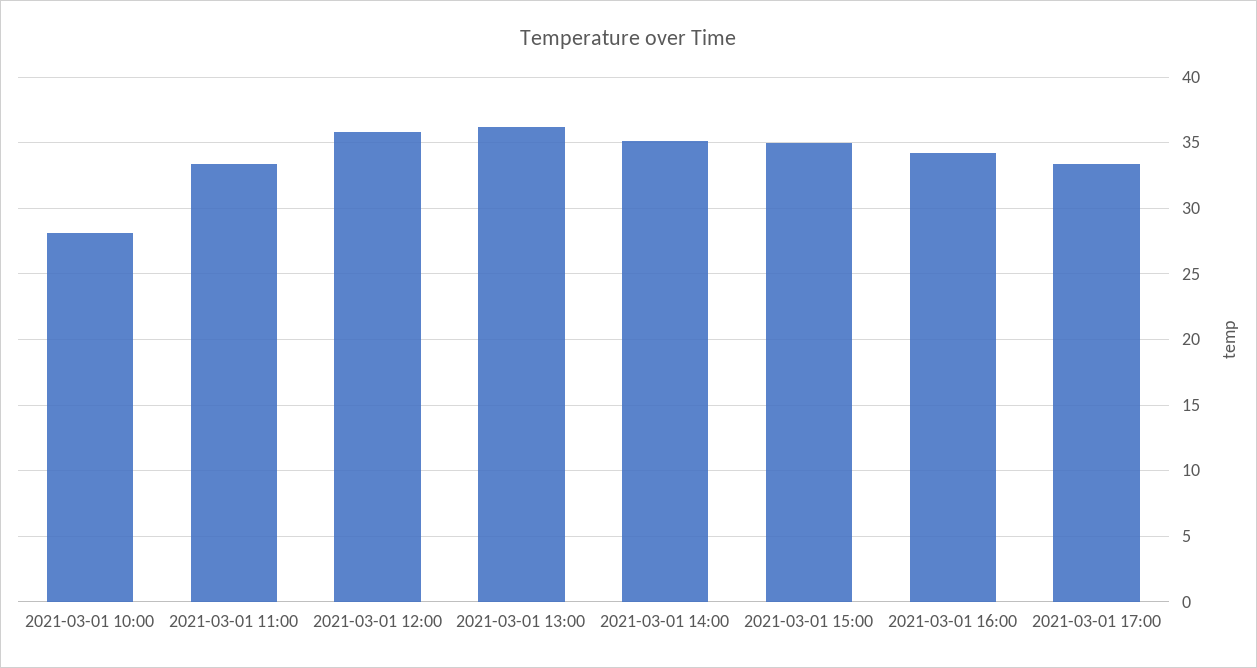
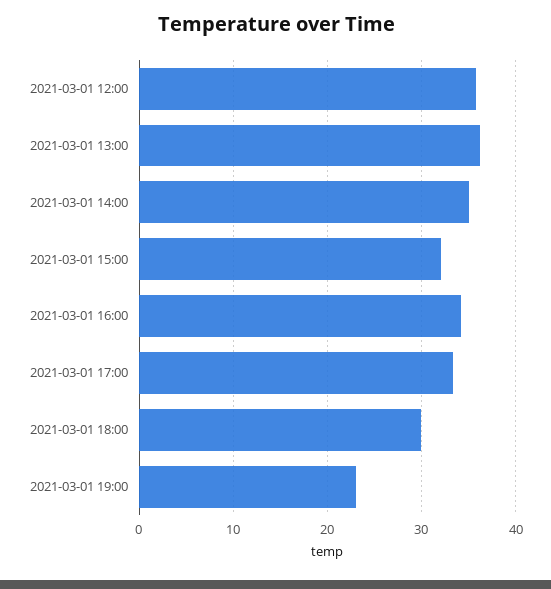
2021-03-01 10:00: 28 -> none
2021-03-01 11:00: 33.5 -> none
2021-03-01 15:00: 35 -> 32
2021-03-01 18:00: none -> 30
2021-03-01 19:00: none -> 23

